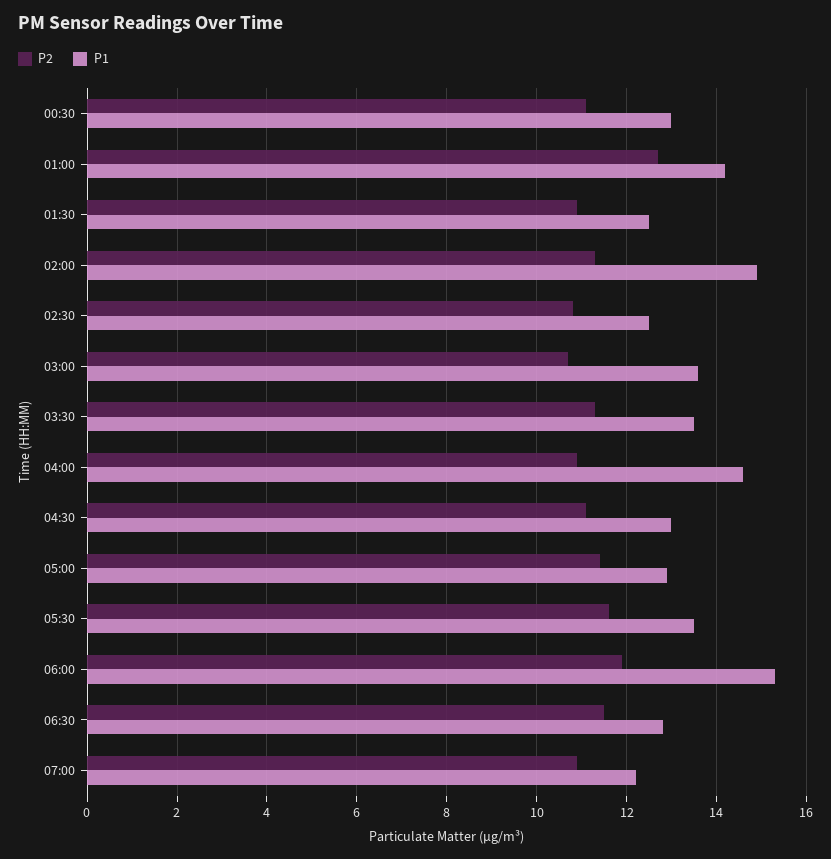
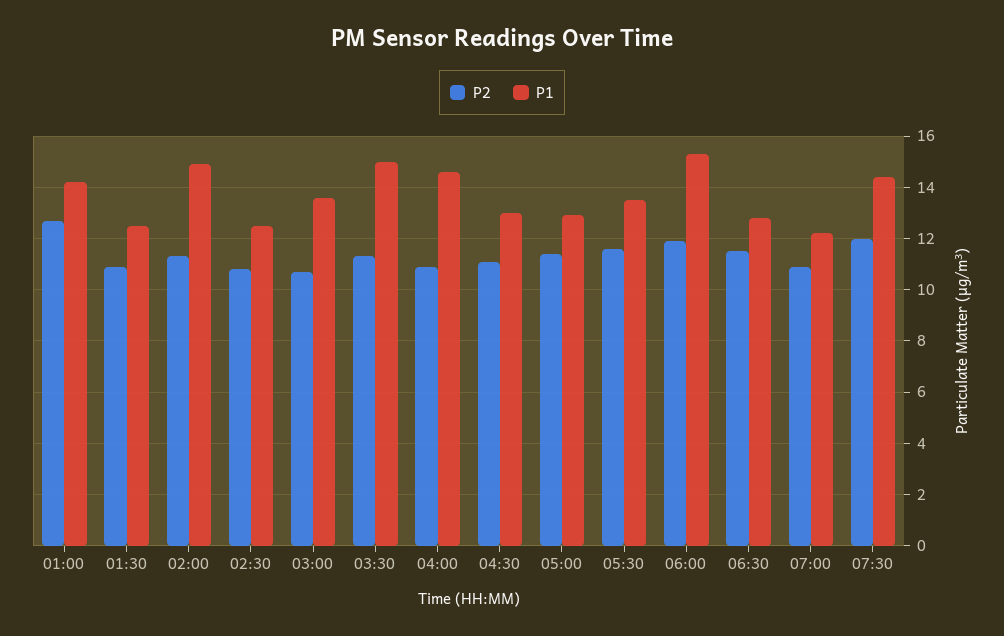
P2, 00:30: 11 -> none
P1, 00:30: 13 -> none
P1, 03:30: 13.5 -> 15
P2, 07:30: none -> 12
P1, 07:30: none -> 14.5

